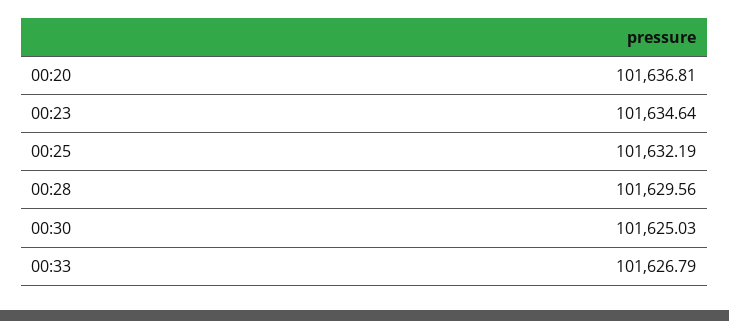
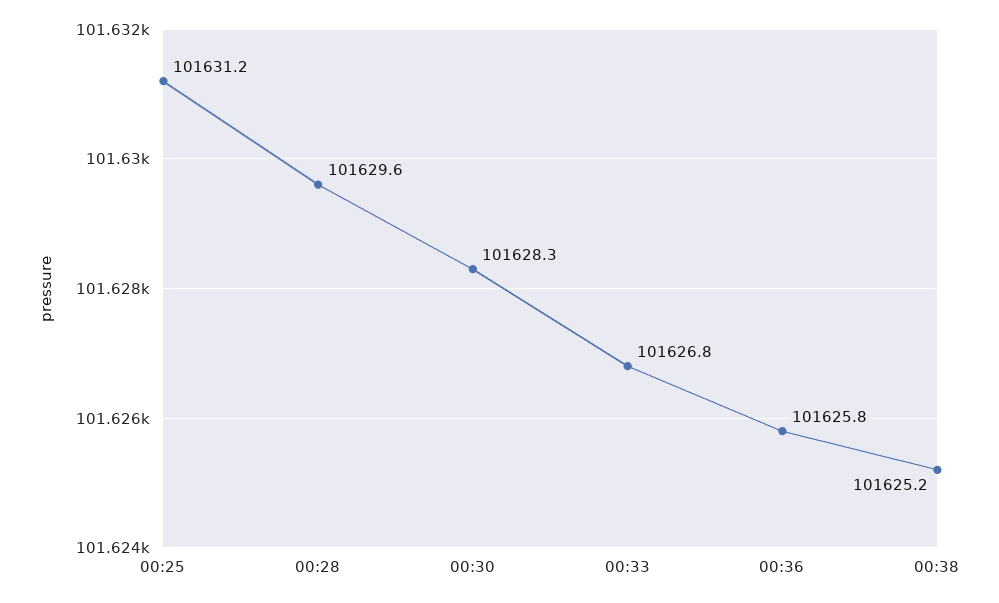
00:20: 101636.81 -> none
00:23: 101634.64 -> none
00:25: 101632.19 -> 101631.2
00:30: 101625.03 -> 101628.3
00:36: none -> 101625.8
00:38: none -> 101625.2

